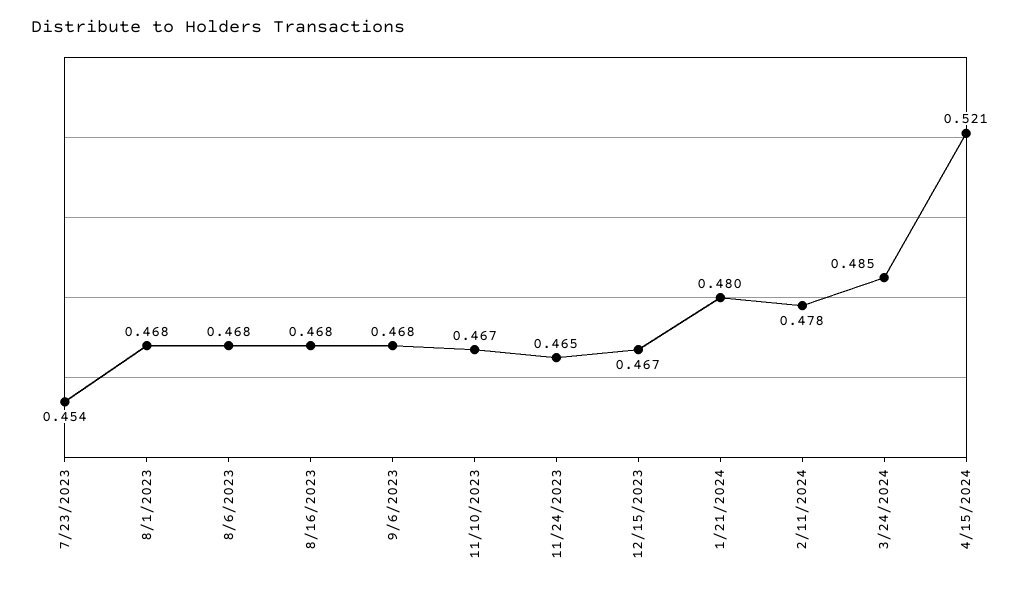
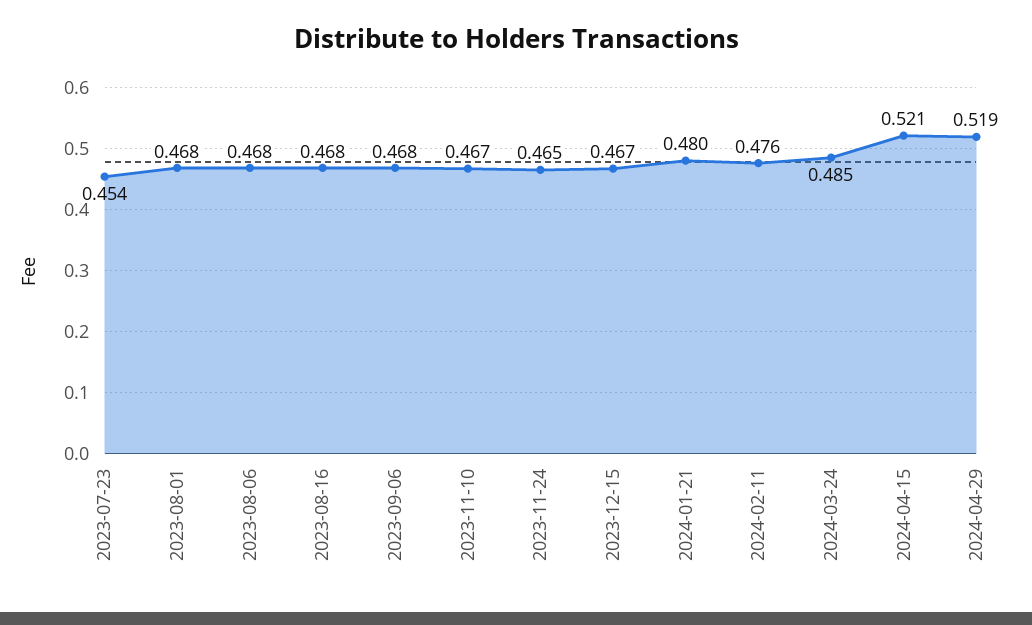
2/11/2024: 0.478 -> 0.476
2024-04-29: none -> 0.519

